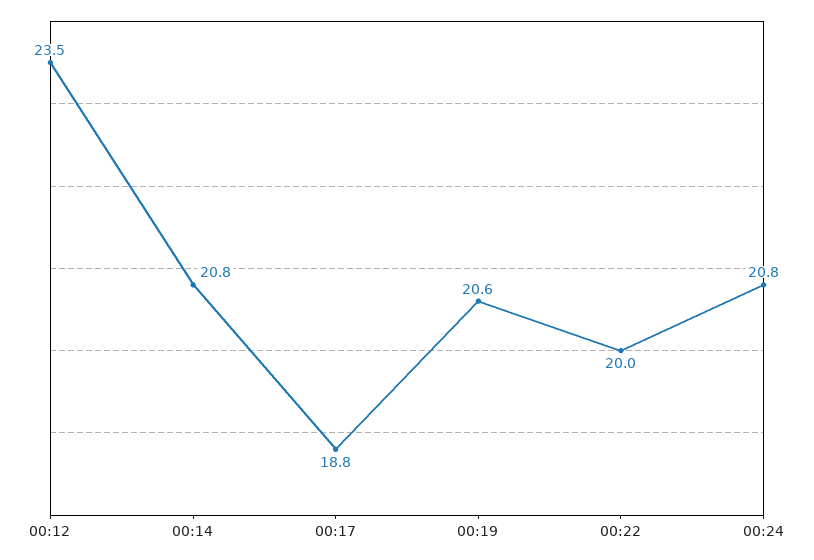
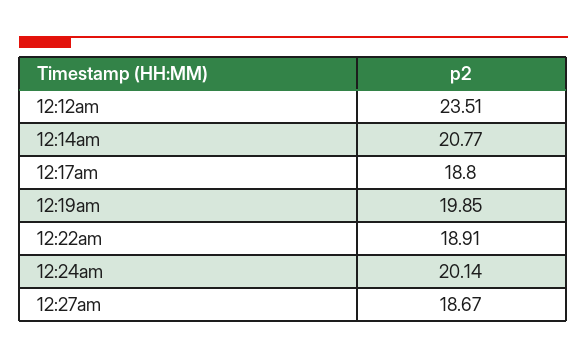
00:19: 20.6 -> 19.85
00:22: 20 -> 18.91
00:24: 20.8 -> 20.14
12:27am: none -> 18.67

